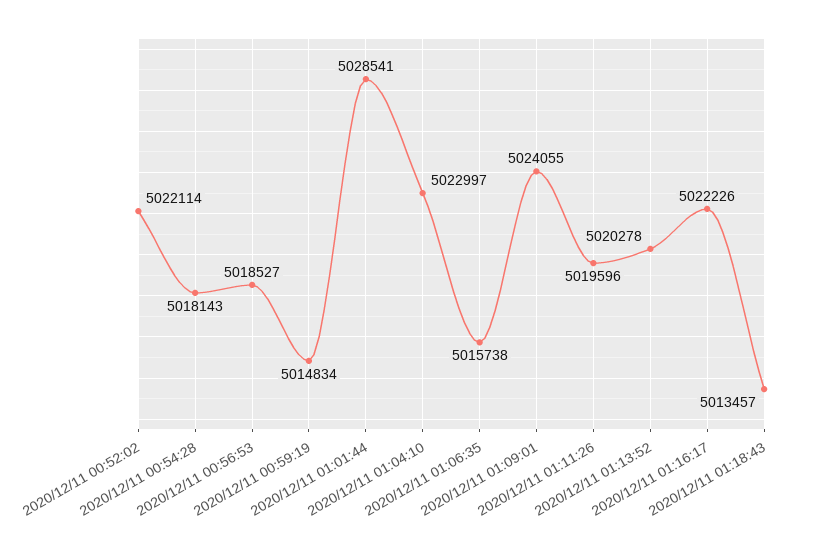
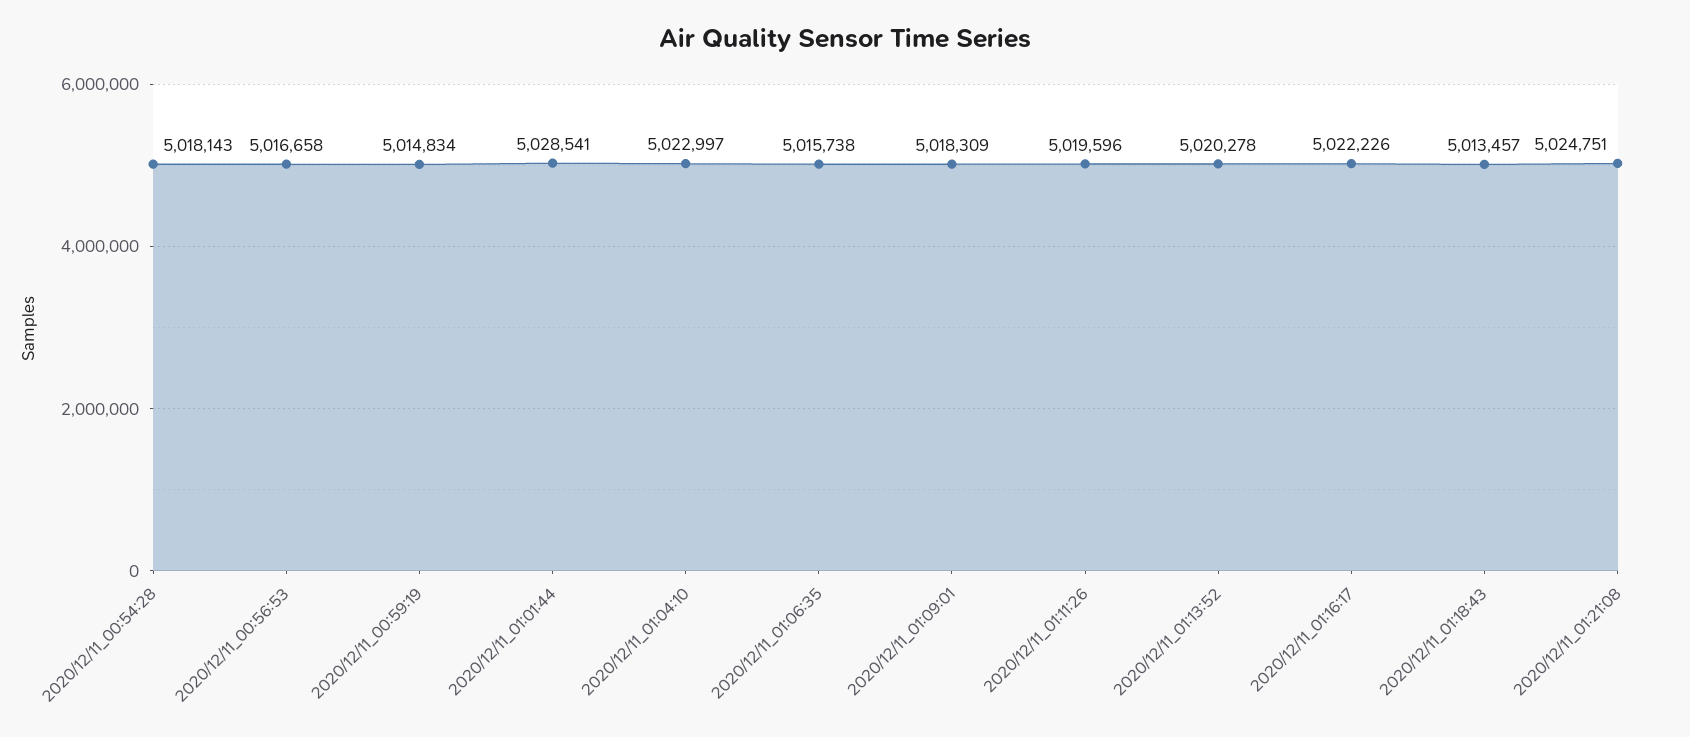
2020/12/11 00:52:02: 5022114 -> none
2020/12/11 00:56:53: 5018527 -> 5016658
2020/12/11 01:09:01: 5024055 -> 5018309
2020/12/11_01:21:08: none -> 5024751

